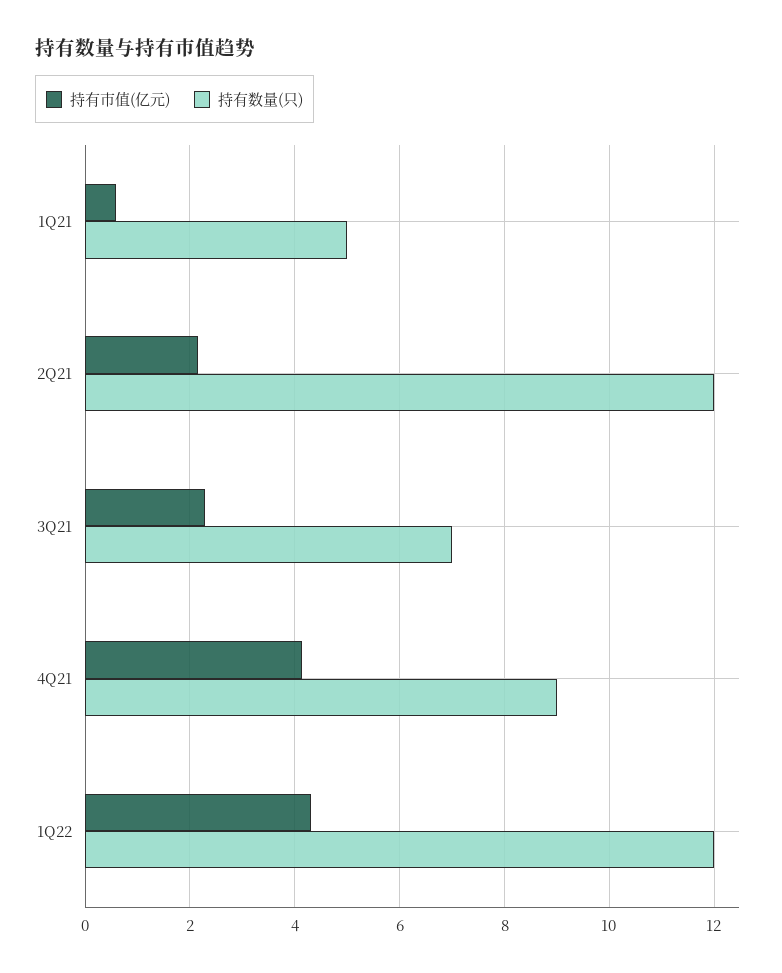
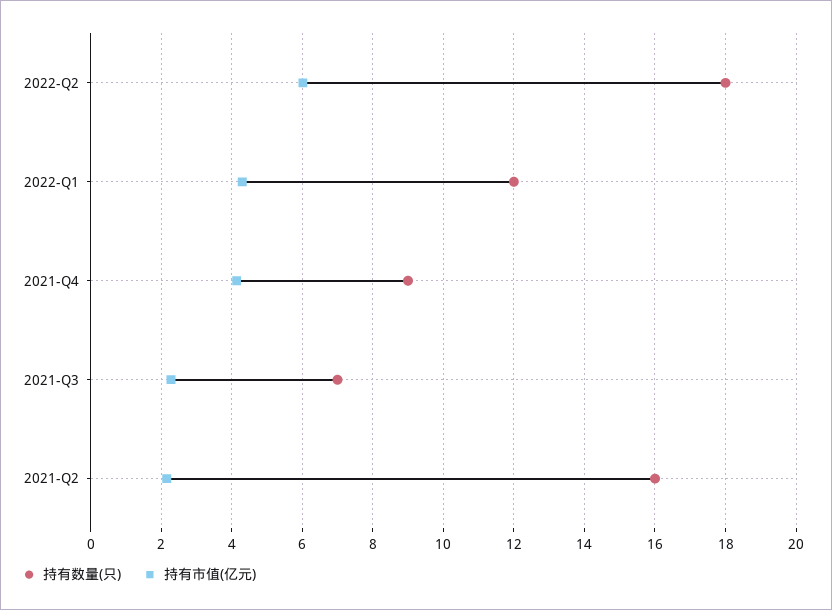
持有市值(亿元), 1Q21: 0.6 -> none
持有数量(只), 1Q21: 5 -> none
持有数量(只), 2Q21: 12 -> 16
持有数量(只), 2022-Q2: none -> 18
持有市值(亿元), 2022-Q2: none -> 6

